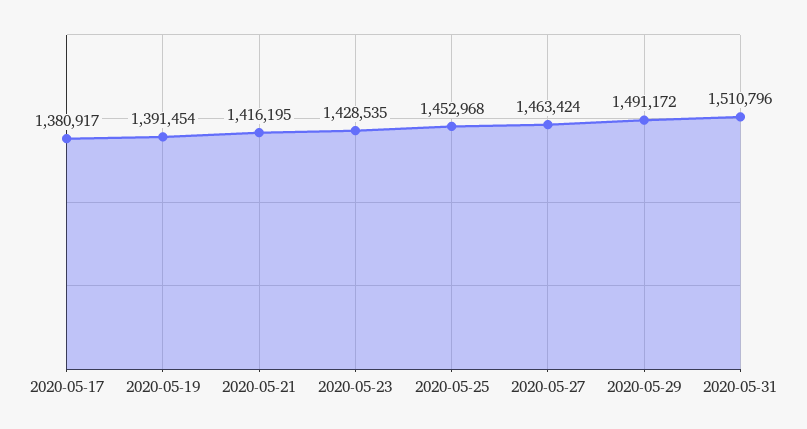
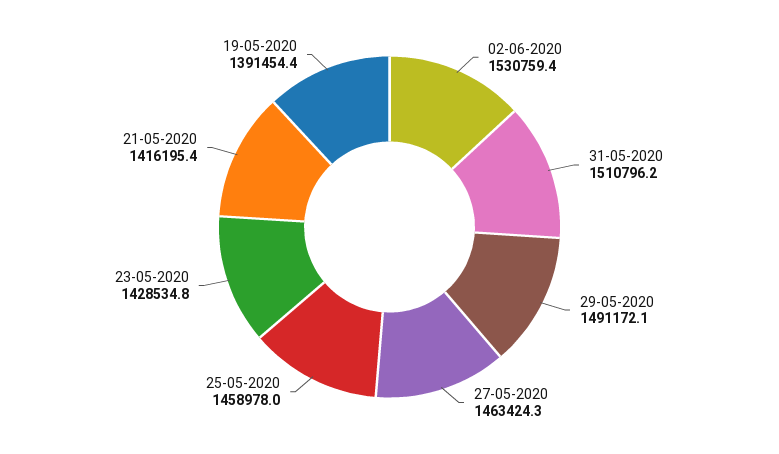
2020-05-17: 1380917 -> none
2020-05-25: 1452968 -> 1458978
02-06-2020: none -> 1530759.4

